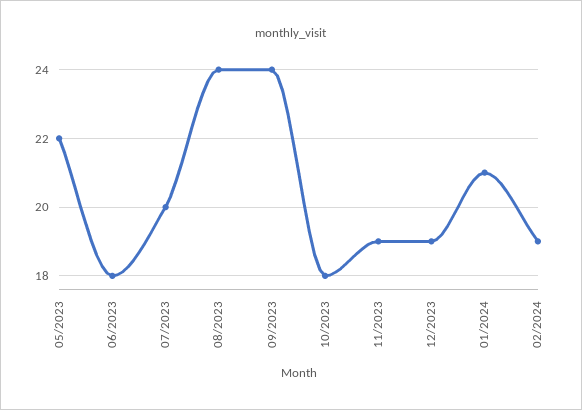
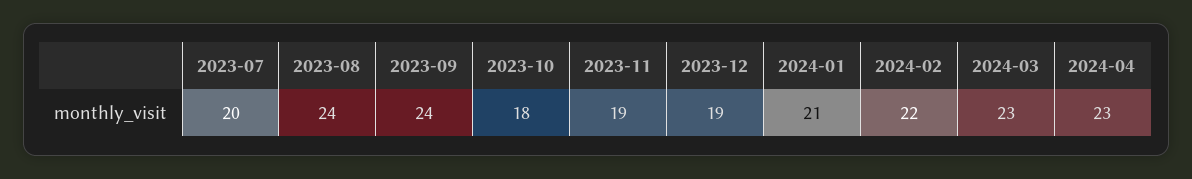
05/2023: 22 -> none
06/2023: 18 -> none
02/2024: 19 -> 22
2024-03: none -> 23
2024-04: none -> 23

